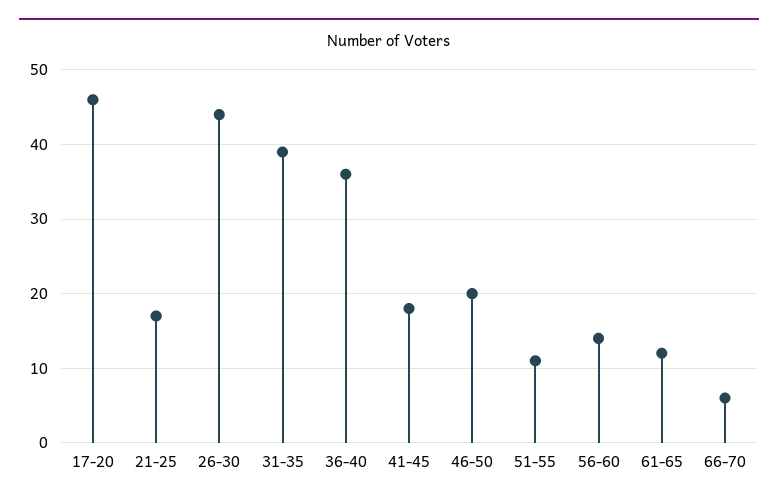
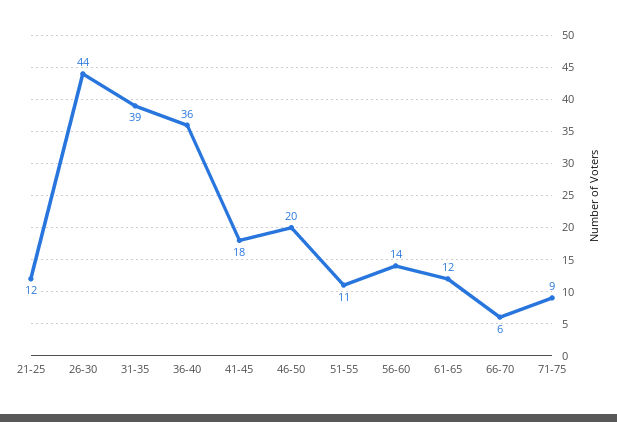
17-20: 46 -> none
21-25: 17 -> 12
71-75: none -> 9

